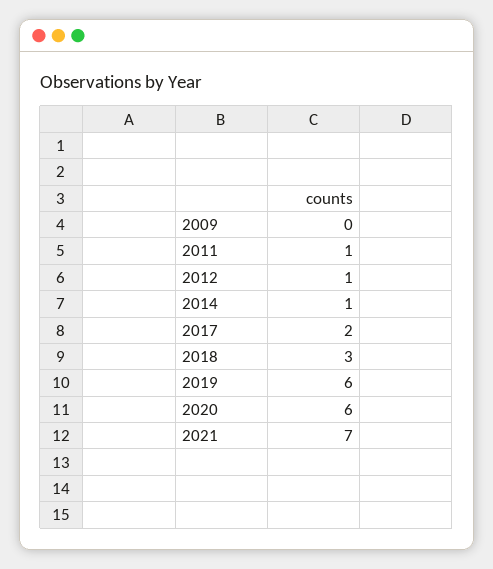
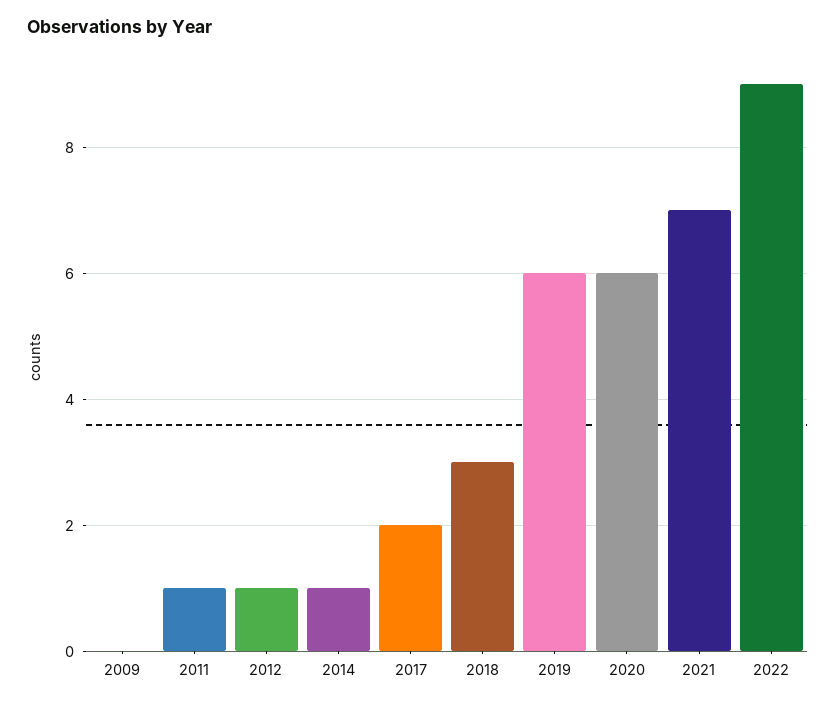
2022: none -> 9

